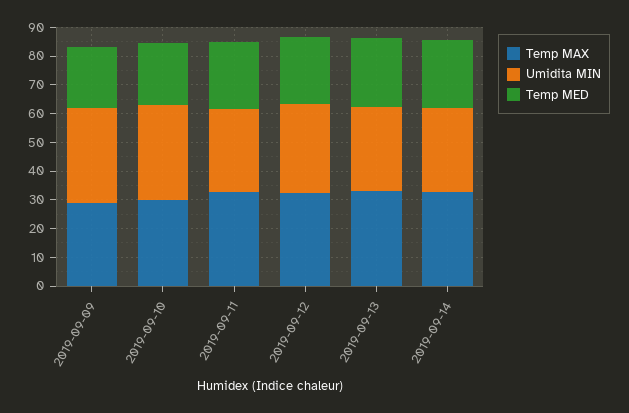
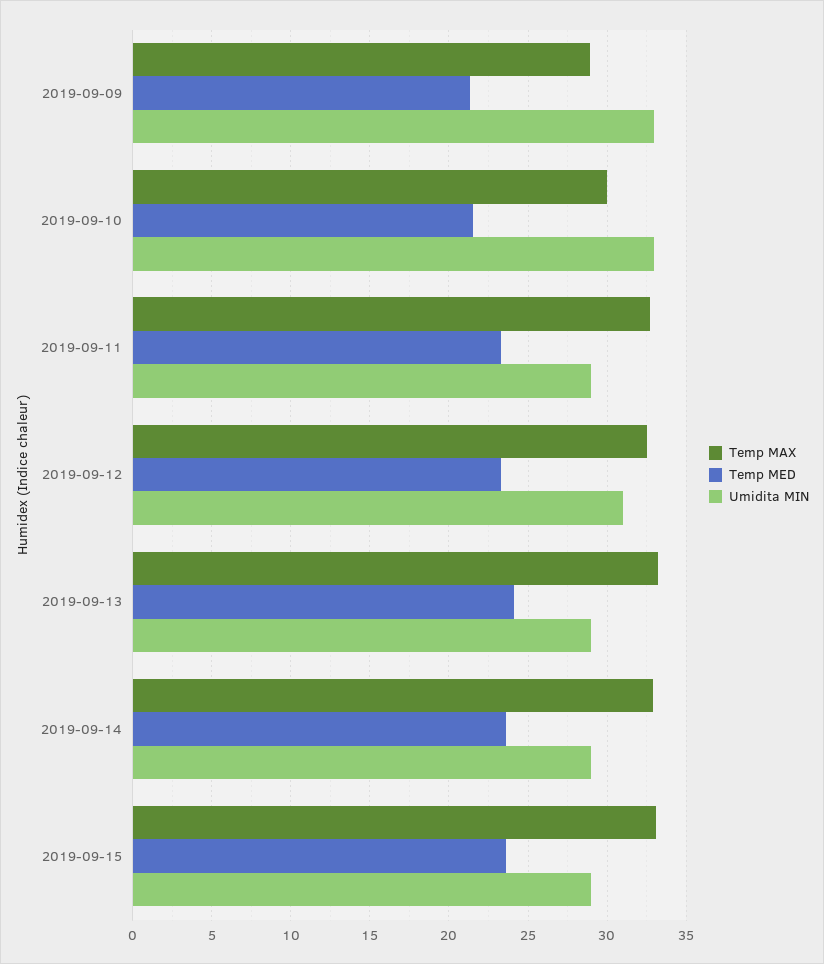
Temp MAX, 2019-09-15: none -> 33
Temp MED, 2019-09-15: none -> 23.5
Umidita MIN, 2019-09-15: none -> 29

